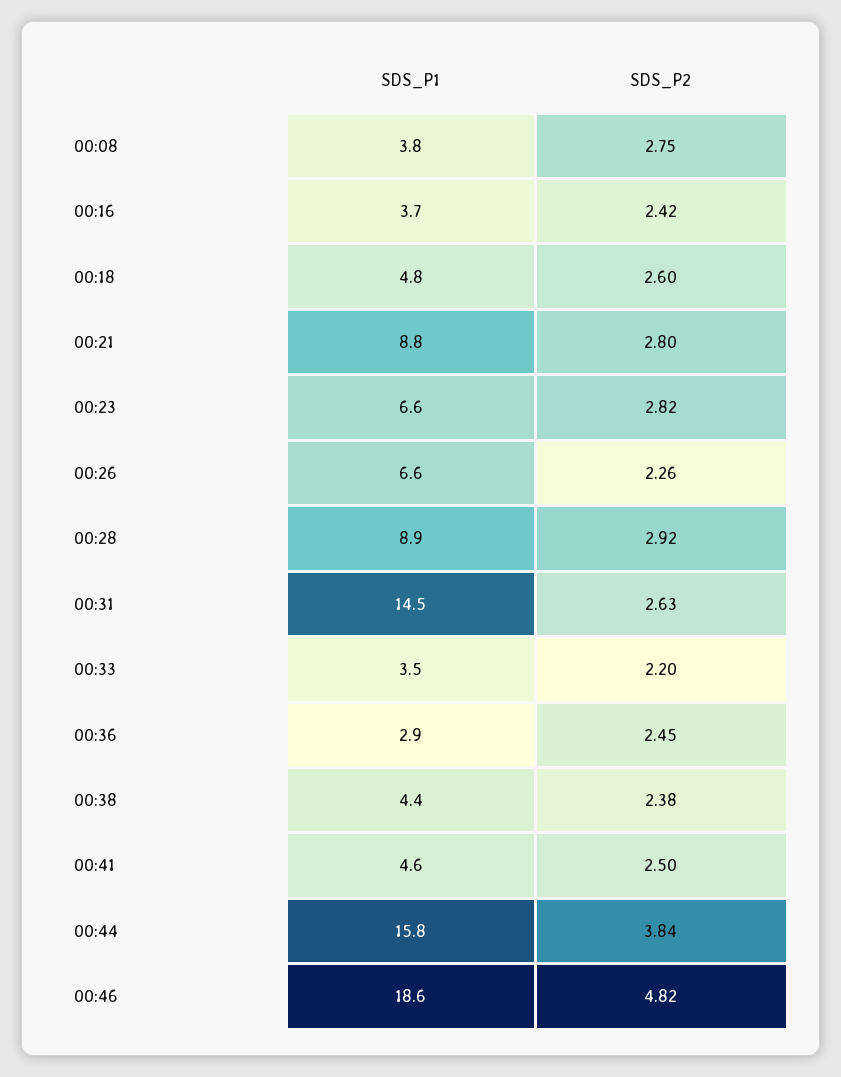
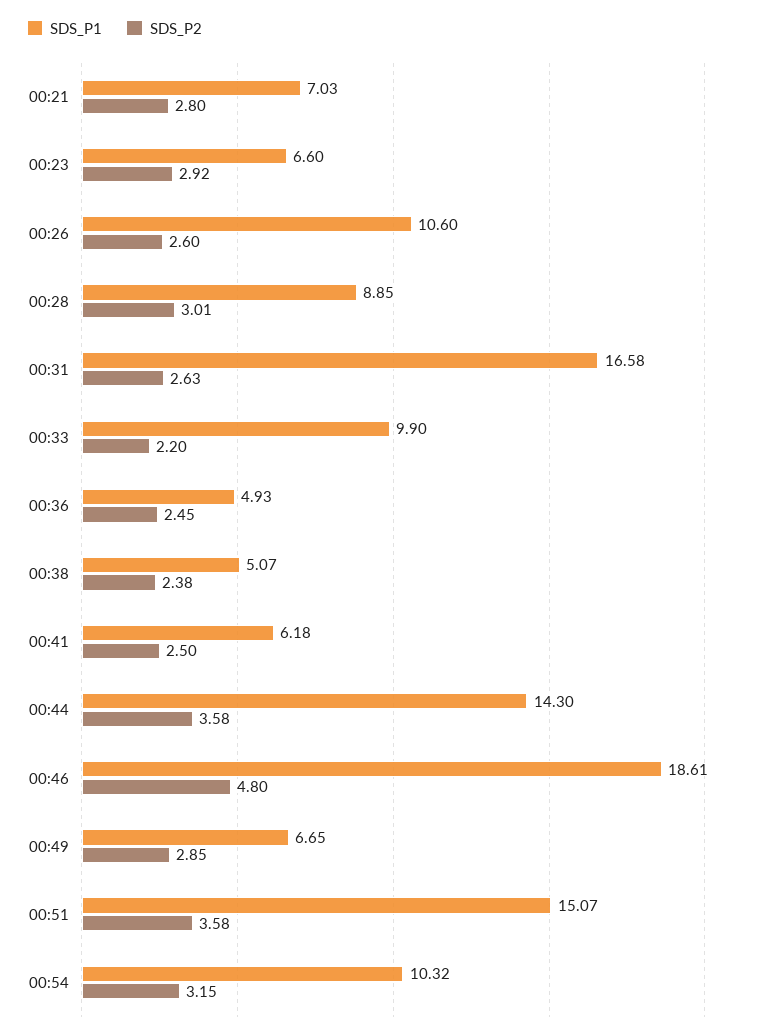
SDS_P1, 00:08: 3.8 -> none
SDS_P2, 00:08: 2.75 -> none
SDS_P1, 00:16: 3.7 -> none
SDS_P2, 00:16: 2.42 -> none
SDS_P1, 00:18: 4.8 -> none
SDS_P2, 00:18: 2.6 -> none
SDS_P1, 00:21: 8.8 -> 7.03
SDS_P2, 00:23: 2.82 -> 2.92
SDS_P1, 00:26: 6.6 -> 10.6
SDS_P2, 00:26: 2.26 -> 2.6
SDS_P2, 00:28: 2.92 -> 3.01
SDS_P1, 00:31: 14.5 -> 16.58
SDS_P1, 00:33: 3.5 -> 9.9
SDS_P1, 00:36: 2.9 -> 4.93
SDS_P1, 00:38: 4.4 -> 5.07
SDS_P1, 00:41: 4.6 -> 6.18
SDS_P1, 00:44: 15.8 -> 14.3
SDS_P2, 00:44: 3.84 -> 3.58
SDS_P2, 00:46: 4.82 -> 4.8
SDS_P1, 00:49: none -> 6.65
SDS_P2, 00:49: none -> 2.85
SDS_P1, 00:51: none -> 15.07
SDS_P2, 00:51: none -> 3.58
SDS_P1, 00:54: none -> 10.32
SDS_P2, 00:54: none -> 3.15

